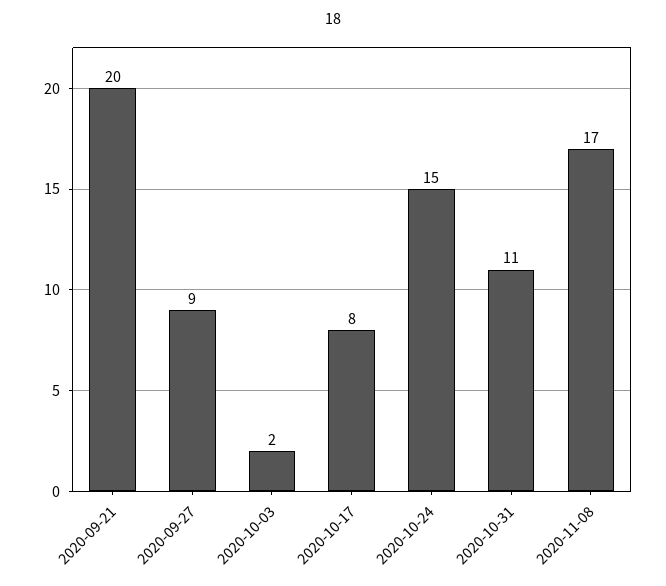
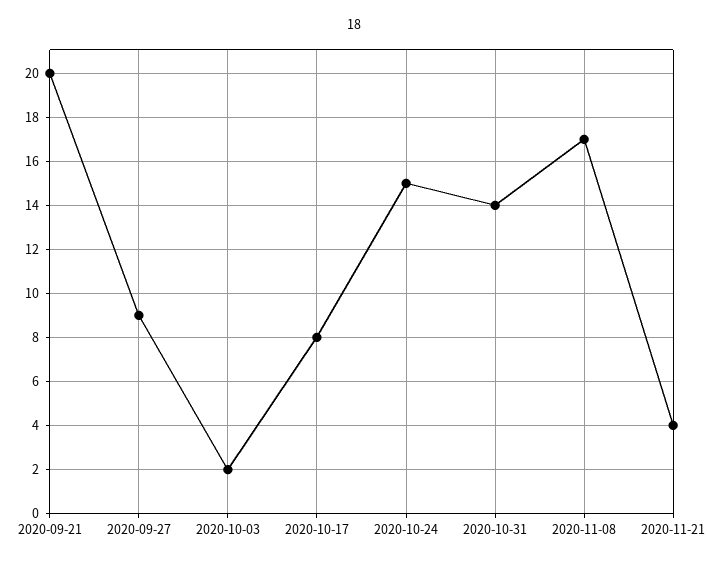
2020-10-31: 11 -> 14
2020-11-21: none -> 4

